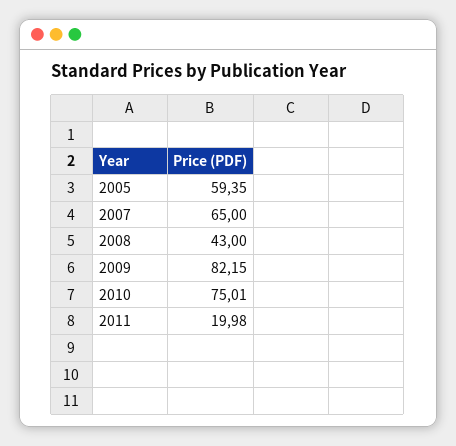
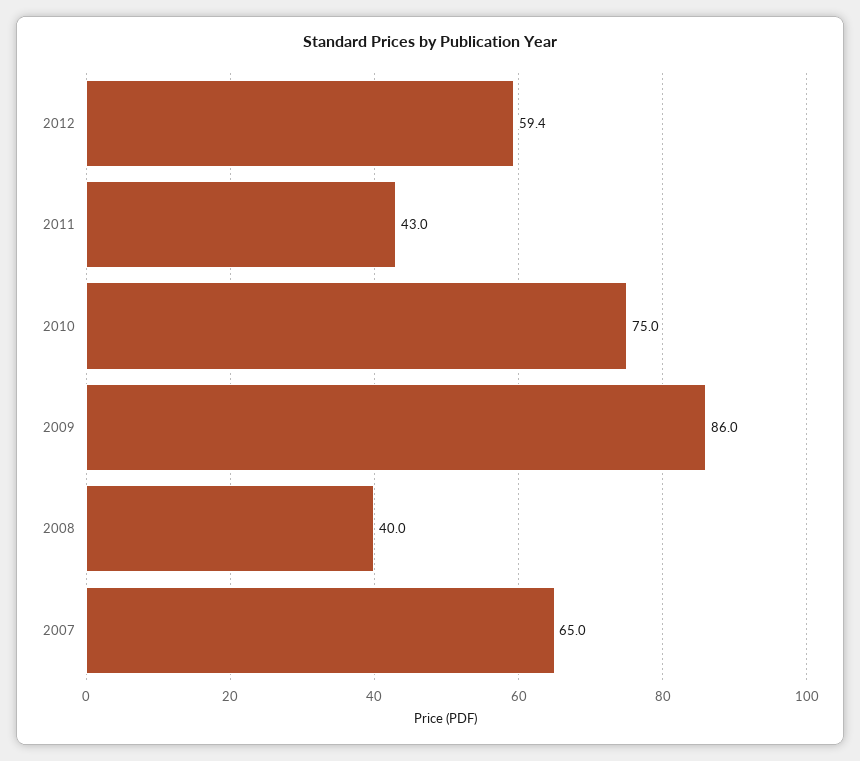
2005: 59.35 -> none
2008: 43 -> 40
2009: 82.15 -> 86
2011: 19.98 -> 43
2012: none -> 59.4

